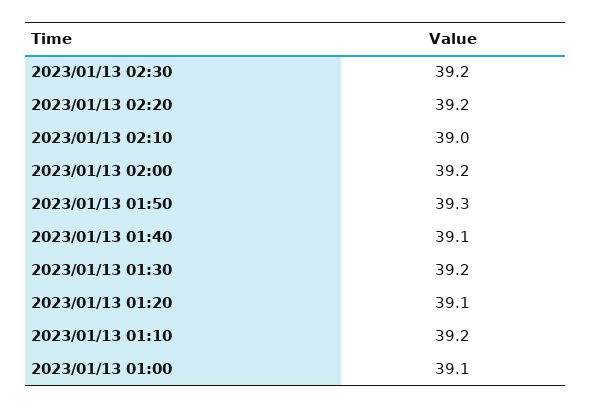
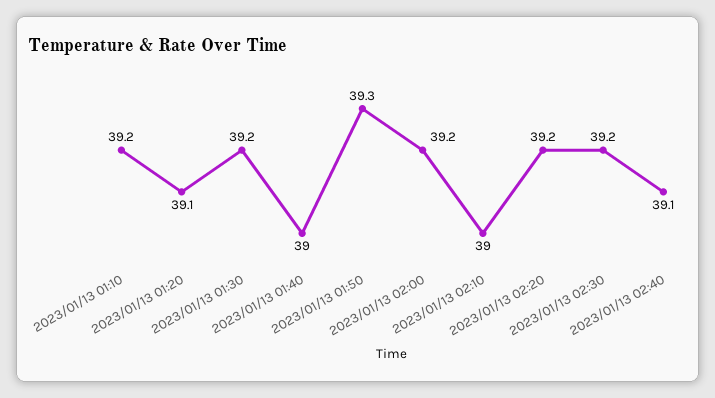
2023/01/13 01:40: 39.1 -> 39
2023/01/13 01:00: 39.1 -> none
2023/01/13 02:40: none -> 39.1

